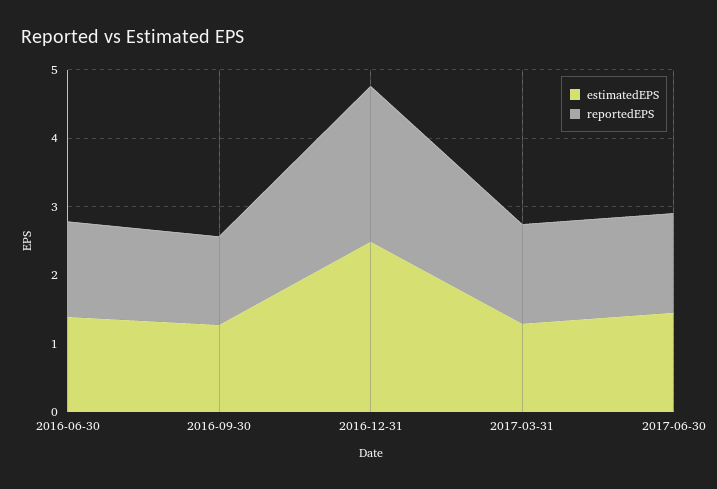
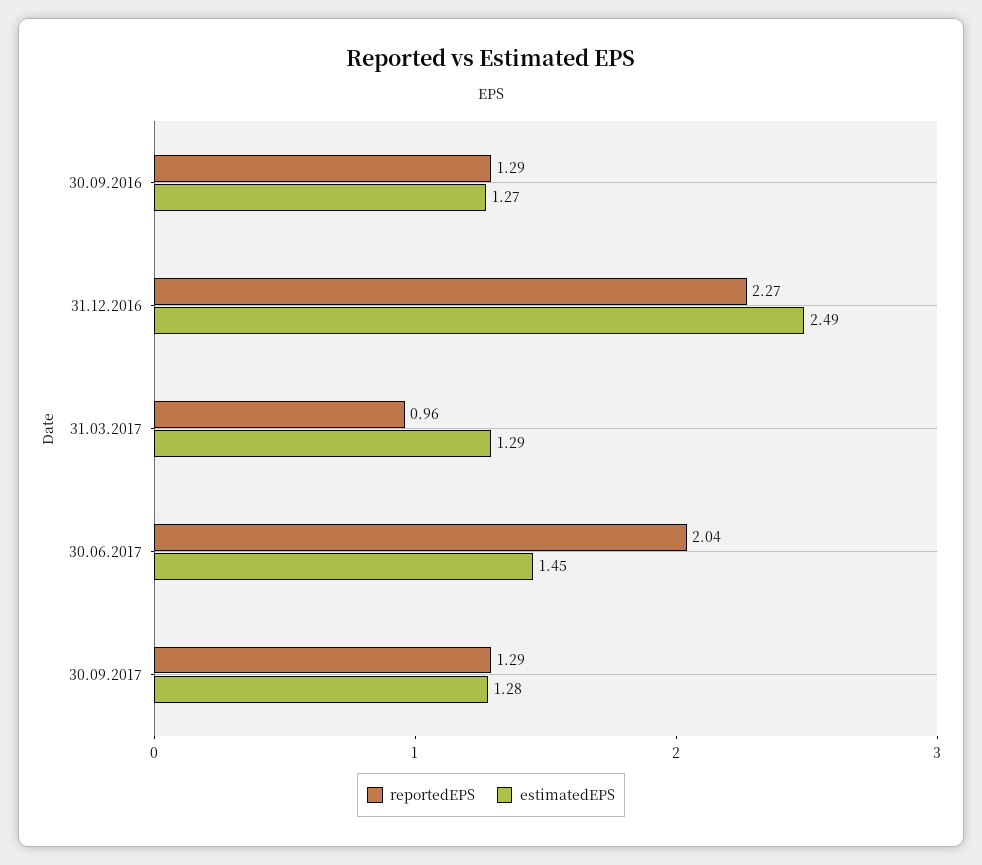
estimatedEPS, 2016-06-30: 1.4 -> none
reportedEPS, 2016-06-30: 1.4 -> none
reportedEPS, 2017-03-31: 1.4 -> 0.96
reportedEPS, 2017-06-30: 1.4 -> 2.04
reportedEPS, 30.09.2017: none -> 1.29
estimatedEPS, 30.09.2017: none -> 1.28

